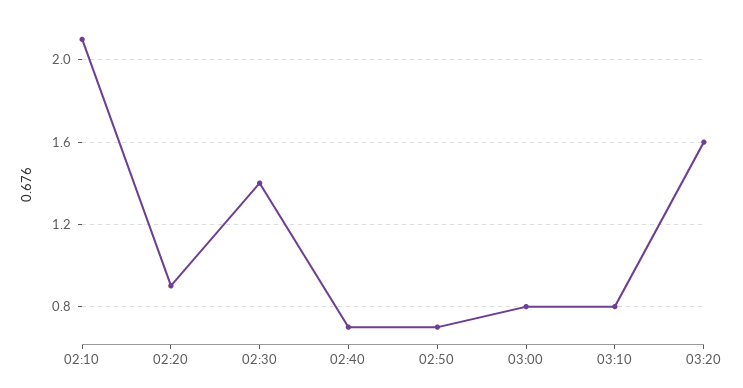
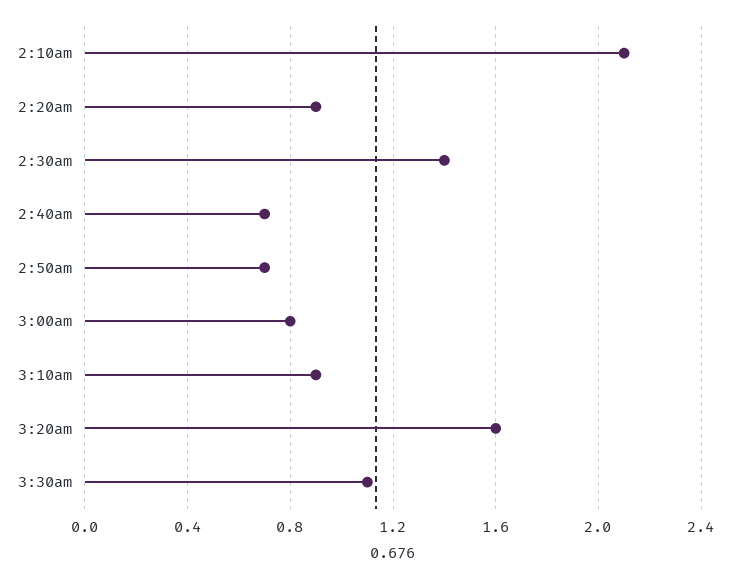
03:10: 0.8 -> 0.9
3:30am: none -> 1.1

